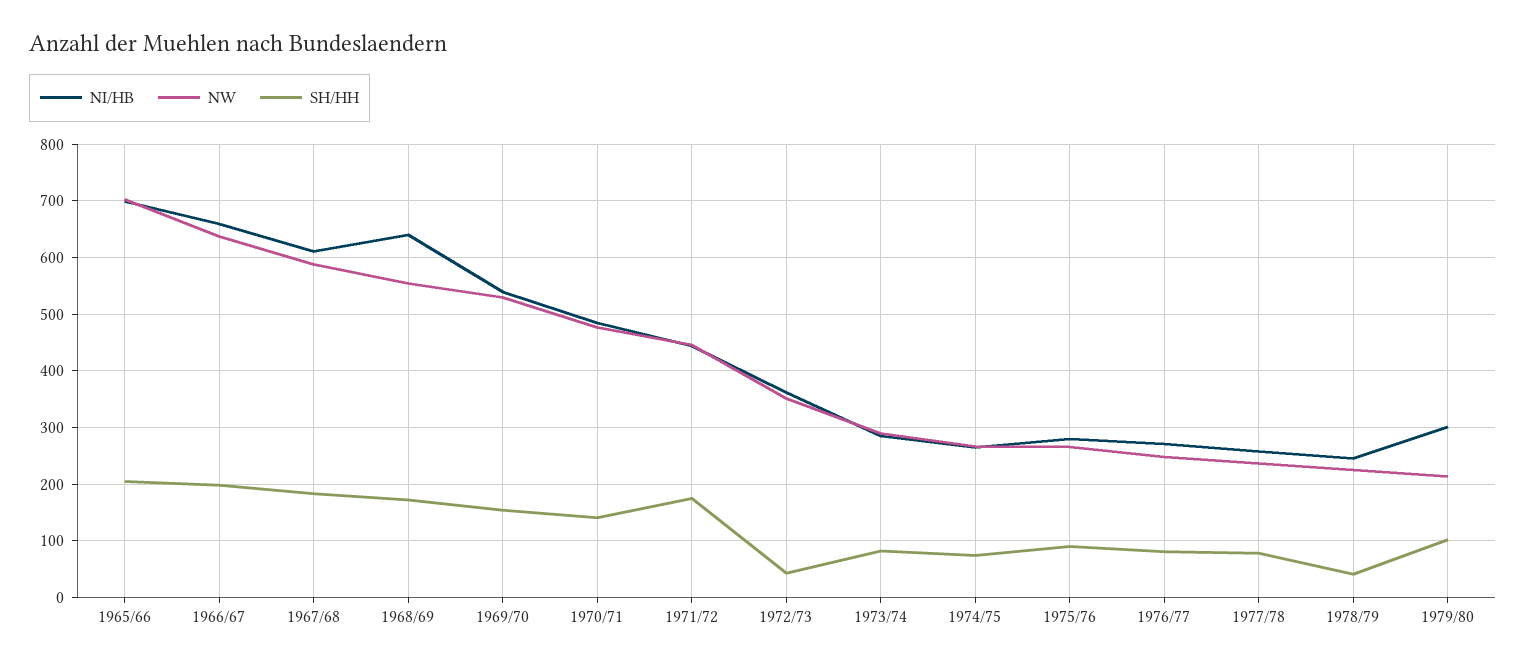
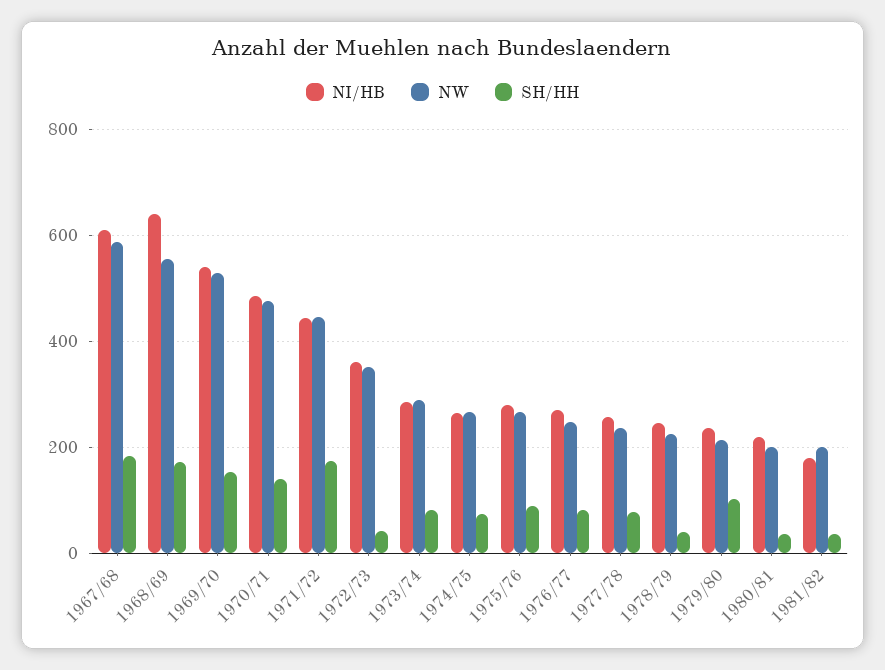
NI/HB, 1965/66: 700 -> none
NW, 1965/66: 700 -> none
SH/HH, 1965/66: 200 -> none
NI/HB, 1966/67: 660 -> none
NW, 1966/67: 640 -> none
SH/HH, 1966/67: 200 -> none
NI/HB, 1979/80: 300 -> 240
NI/HB, 1980/81: none -> 220
NW, 1980/81: none -> 200
SH/HH, 1980/81: none -> 40
NI/HB, 1981/82: none -> 180
NW, 1981/82: none -> 200
SH/HH, 1981/82: none -> 40

